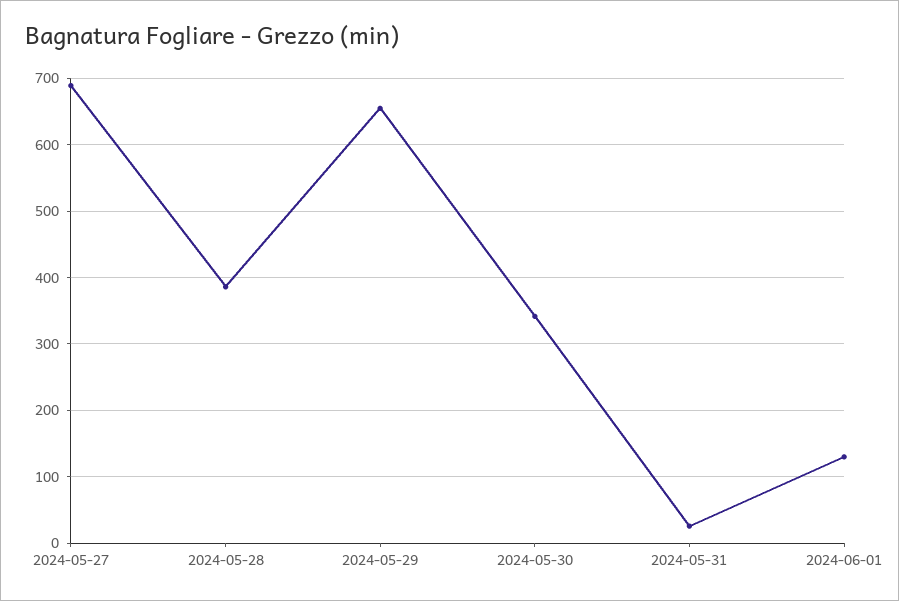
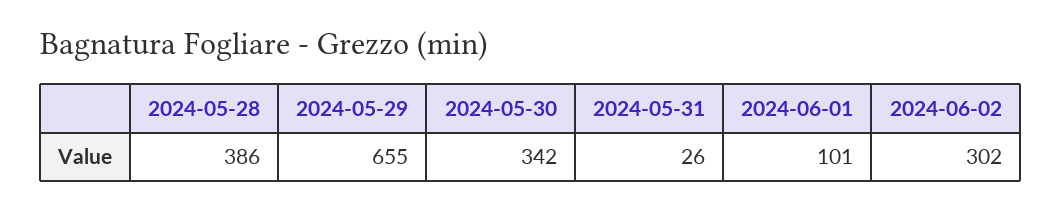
2024-05-27: 690 -> none
2024-06-01: 130 -> 101
2024-06-02: none -> 302

